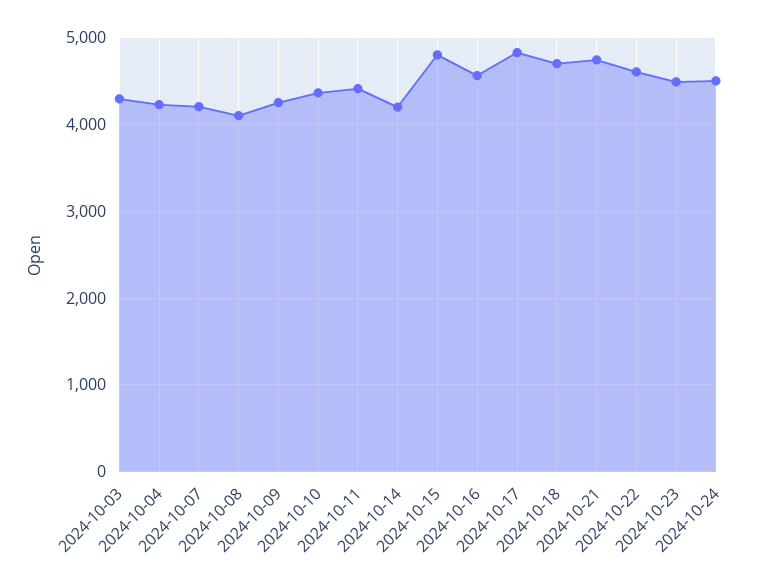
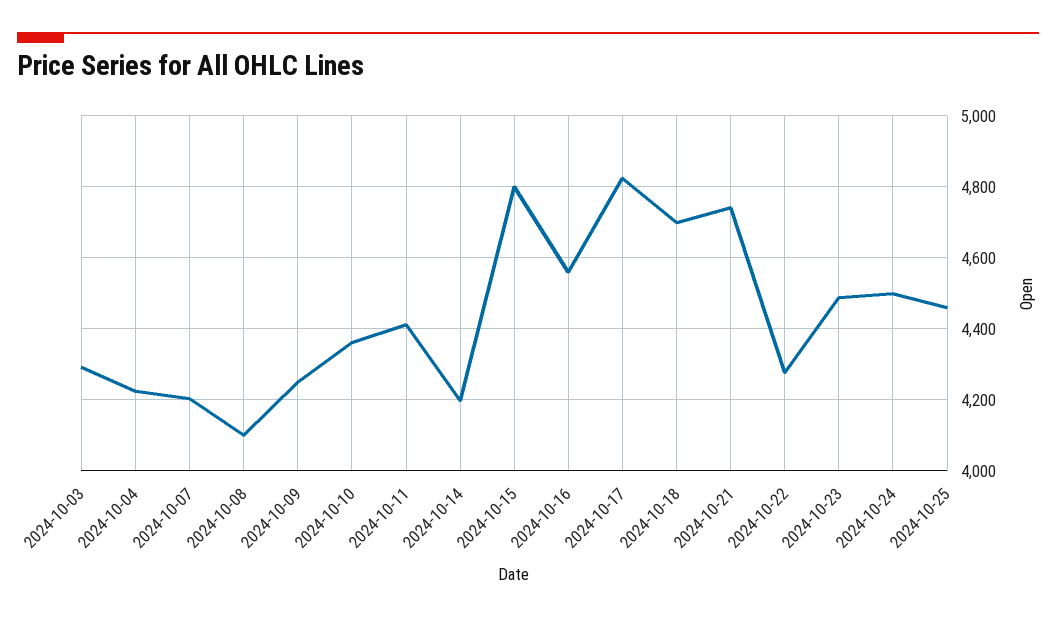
2024-10-22: 4600 -> 4280
2024-10-25: none -> 4460

